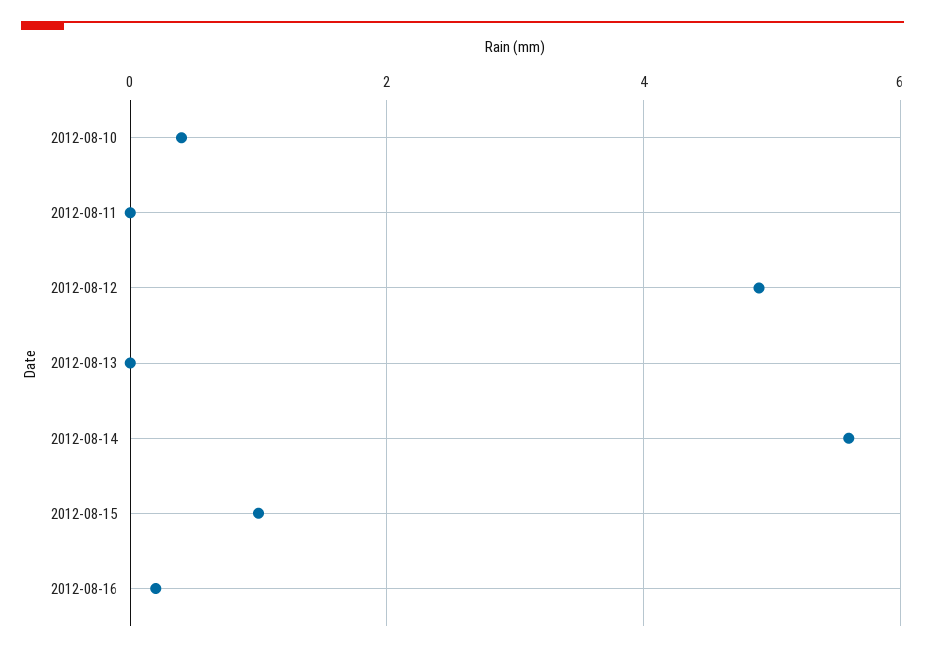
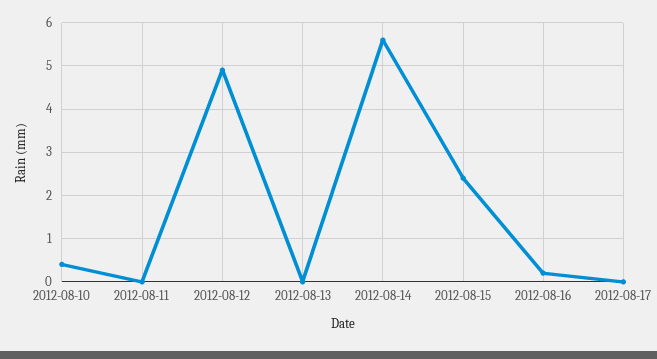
2012-08-15: 1 -> 2.5
2012-08-17: none -> 0

